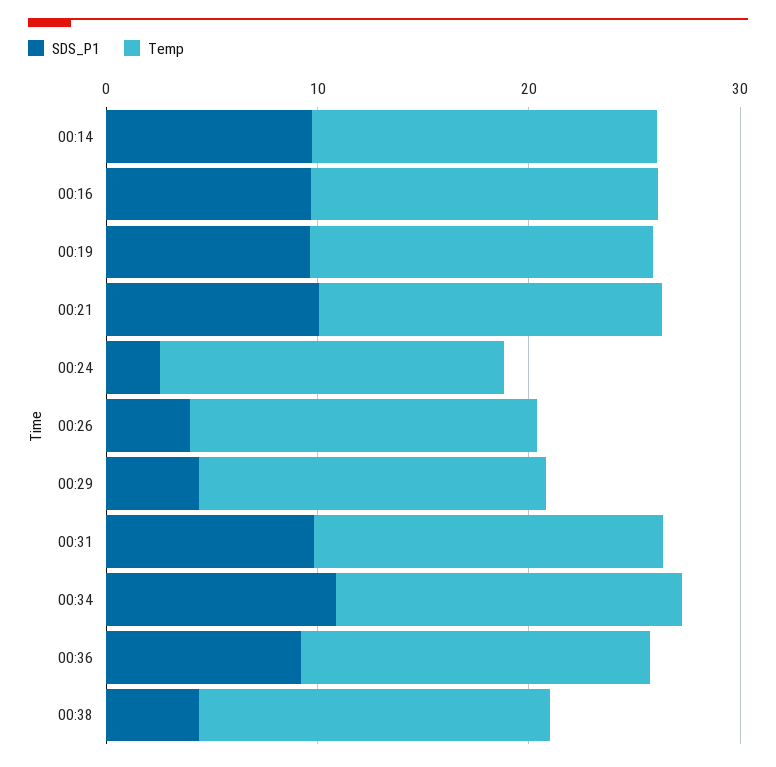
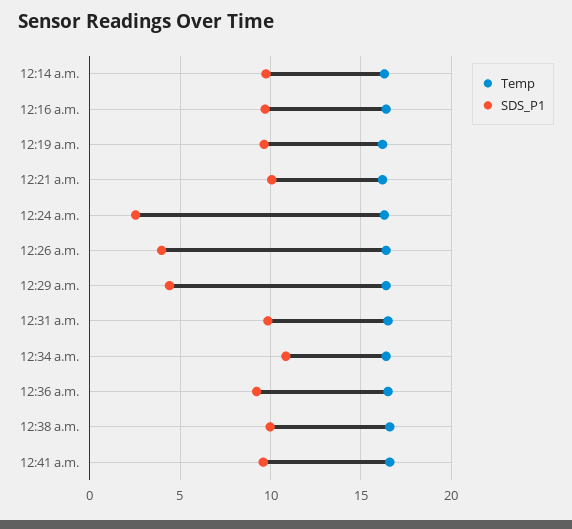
SDS_P1, 00:38: 4 -> 10
Temp, 12:41 a.m.: none -> 16.5
SDS_P1, 12:41 a.m.: none -> 9.5

